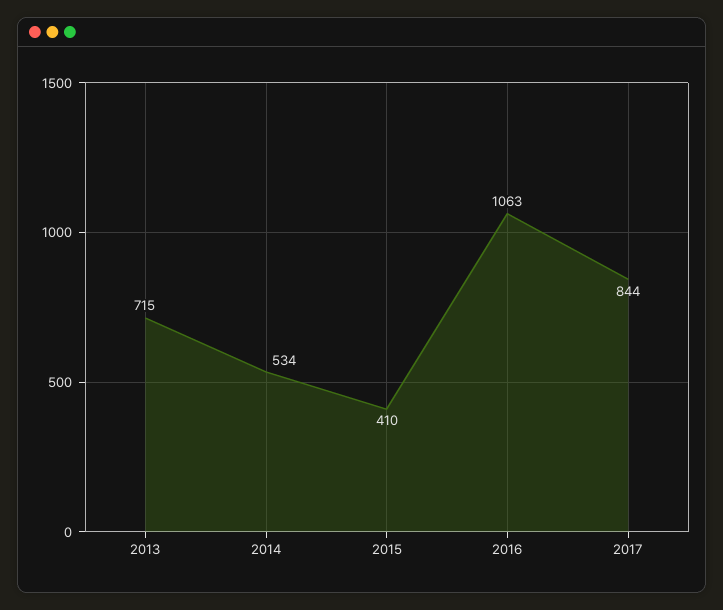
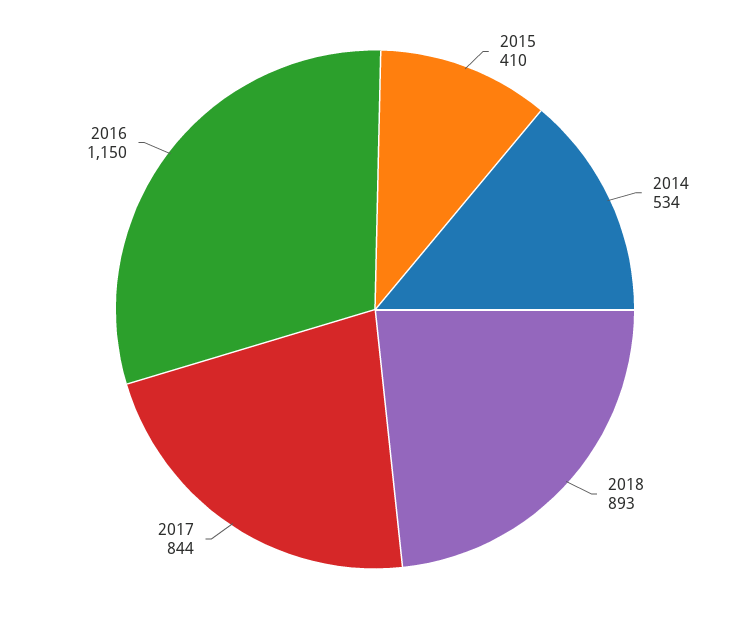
2013: 715 -> none
2016: 1063 -> 1150
2018: none -> 893

